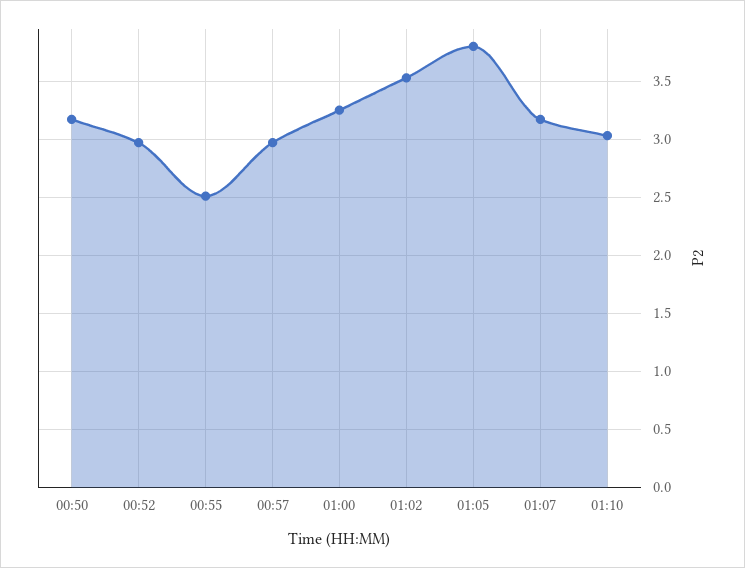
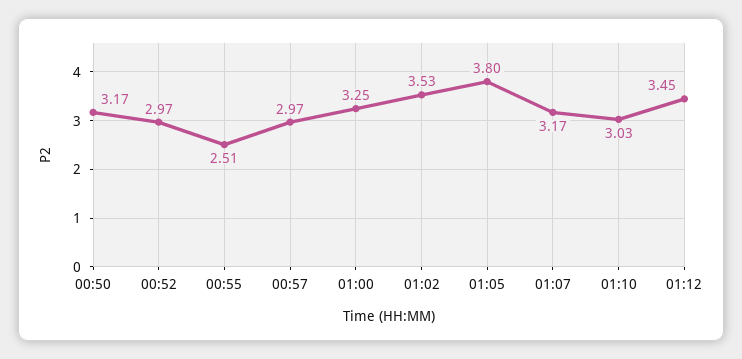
01:12: none -> 3.45

